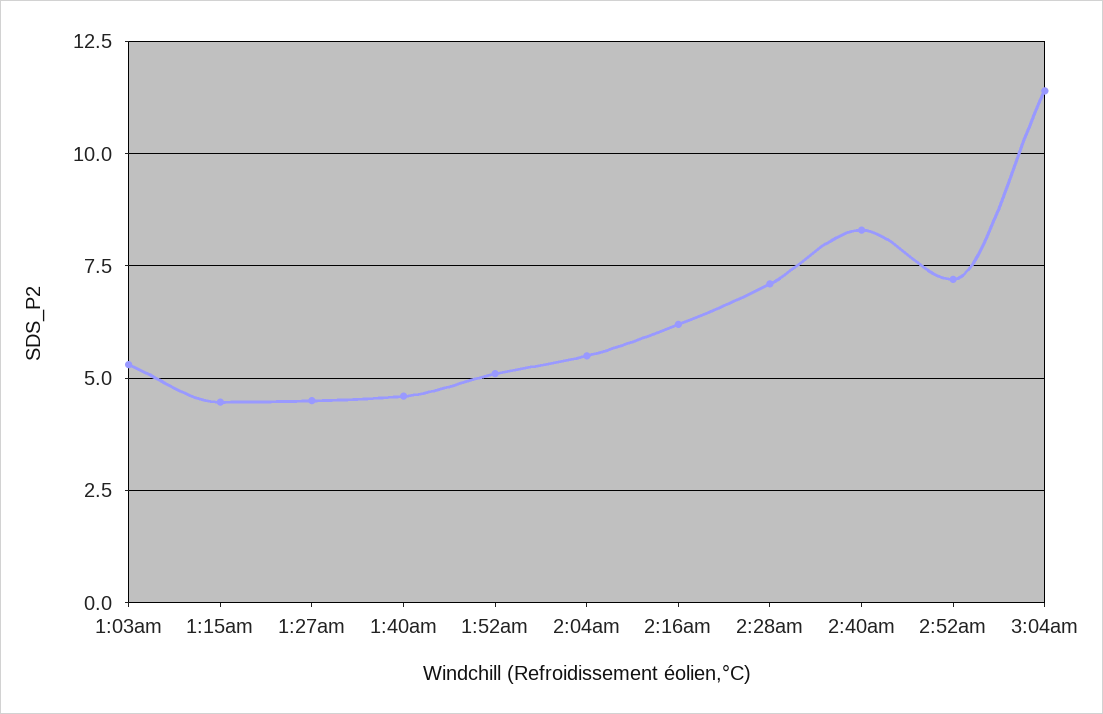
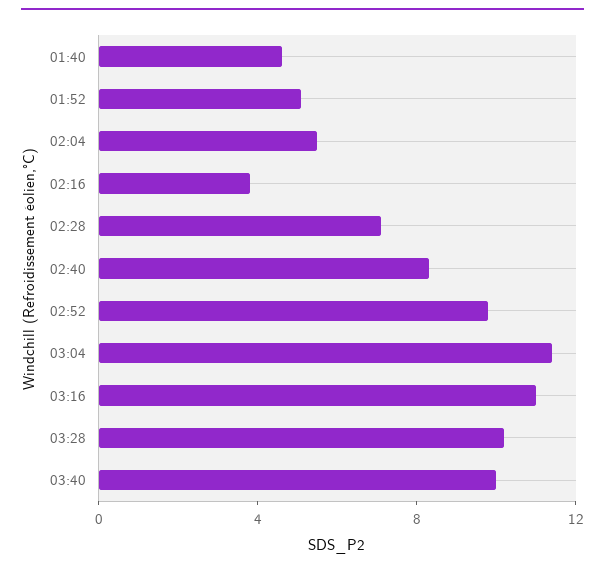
1:03am: 5.25 -> none
1:15am: 4.5 -> none
1:27am: 4.5 -> none
2:16am: 6.25 -> 4
2:52am: 7.25 -> 10
03:16: none -> 11
03:28: none -> 10
03:40: none -> 10

